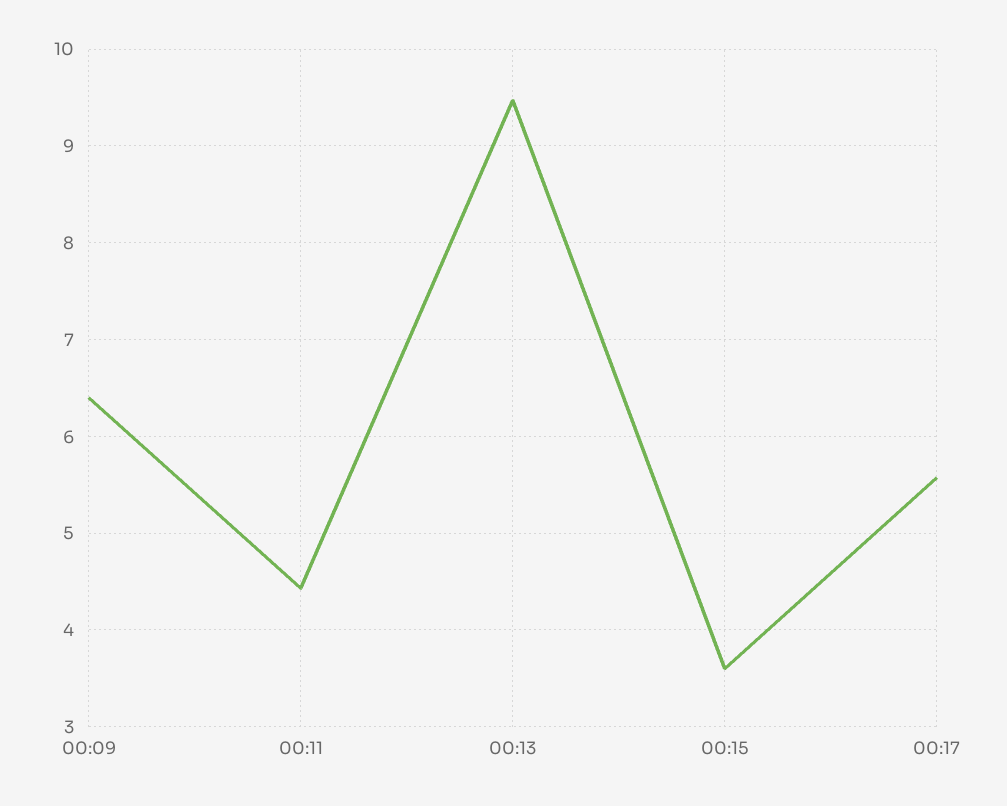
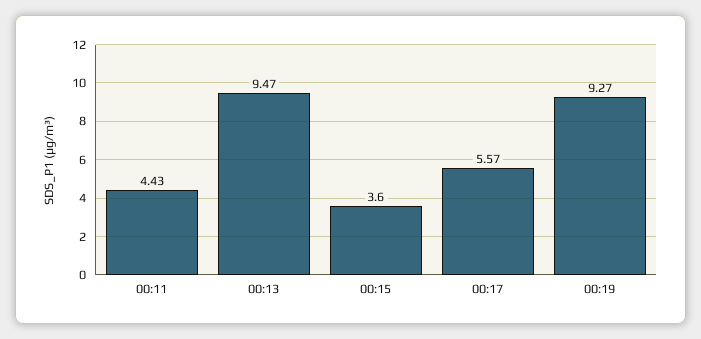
00:09: 6.4 -> none
00:19: none -> 9.27

